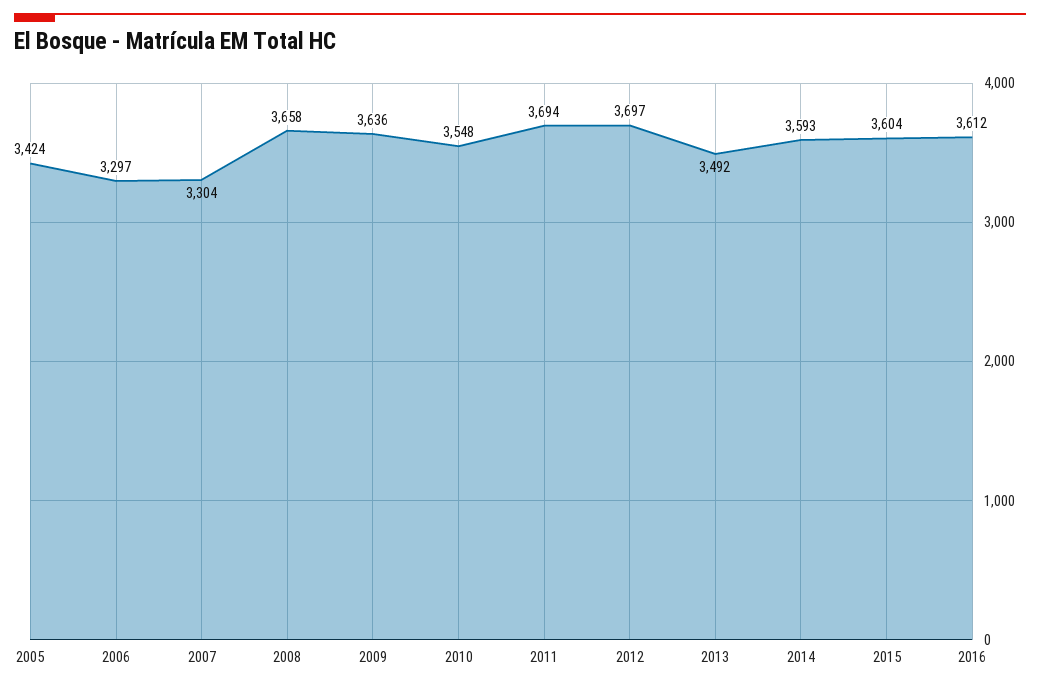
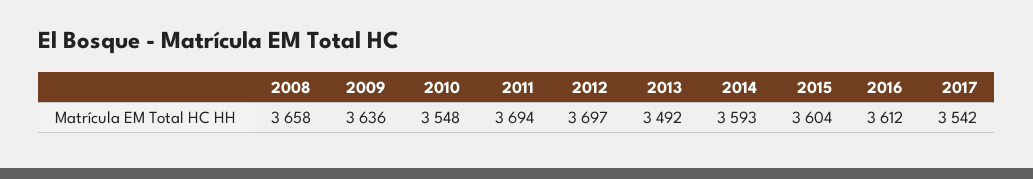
2005: 3424 -> none
2006: 3297 -> none
2007: 3304 -> none
2017: none -> 3542

